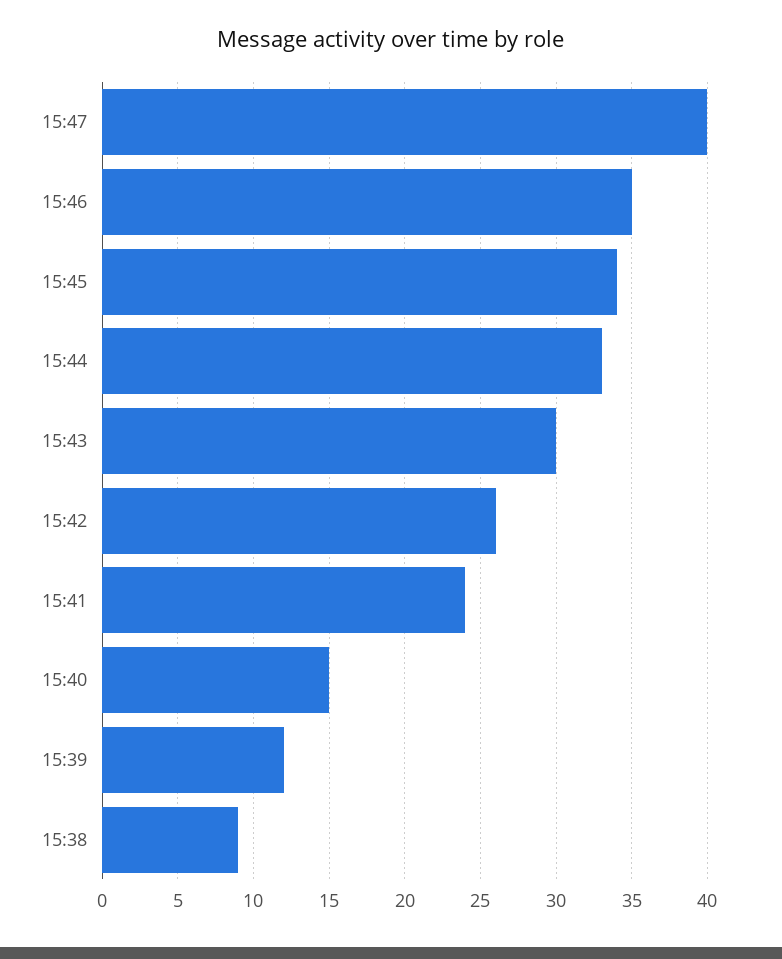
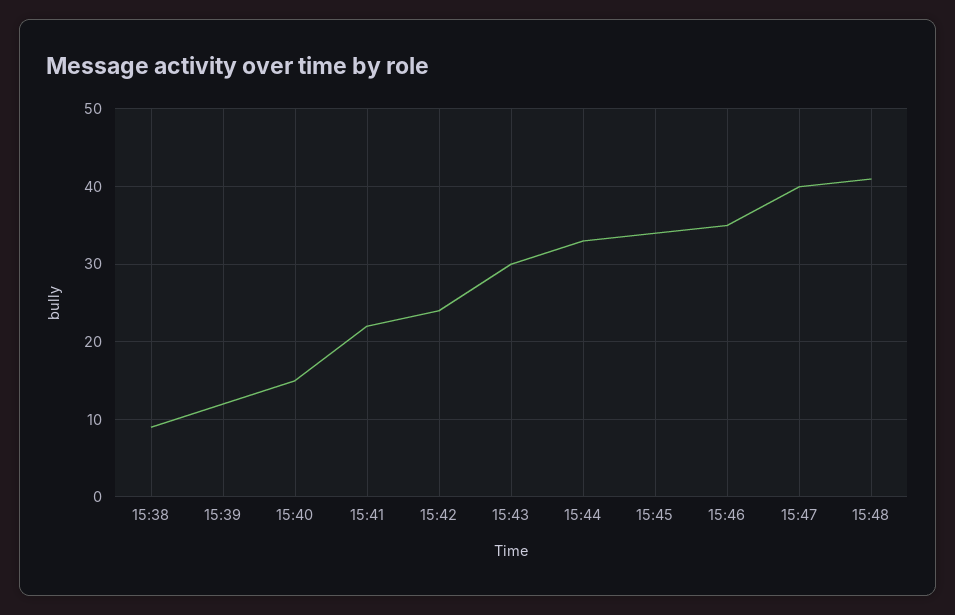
15:42: 26 -> 24
15:41: 24 -> 22
15:48: none -> 41

